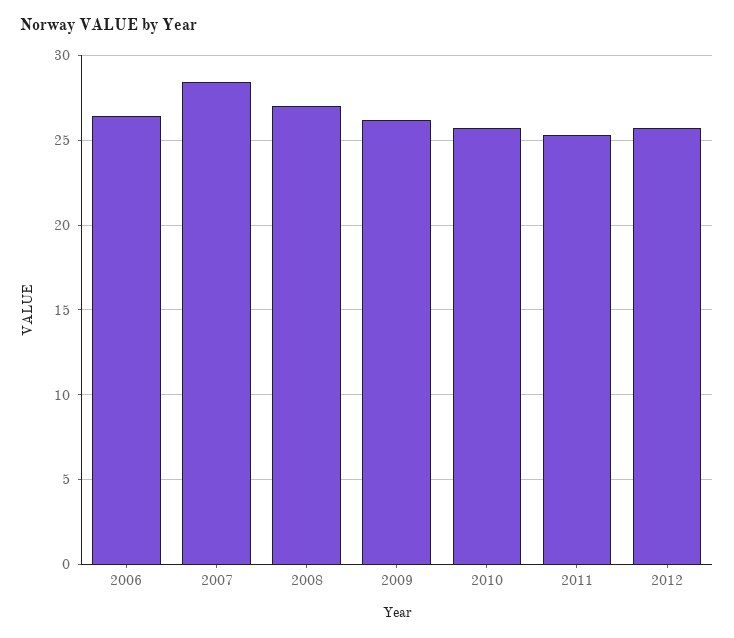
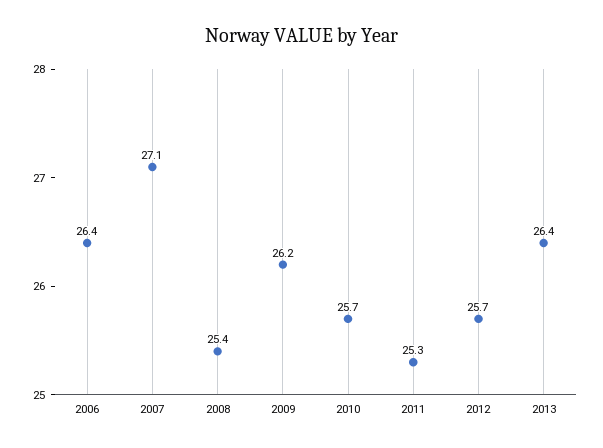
2007: 28.5 -> 27.1
2008: 27 -> 25.4
2013: none -> 26.4

